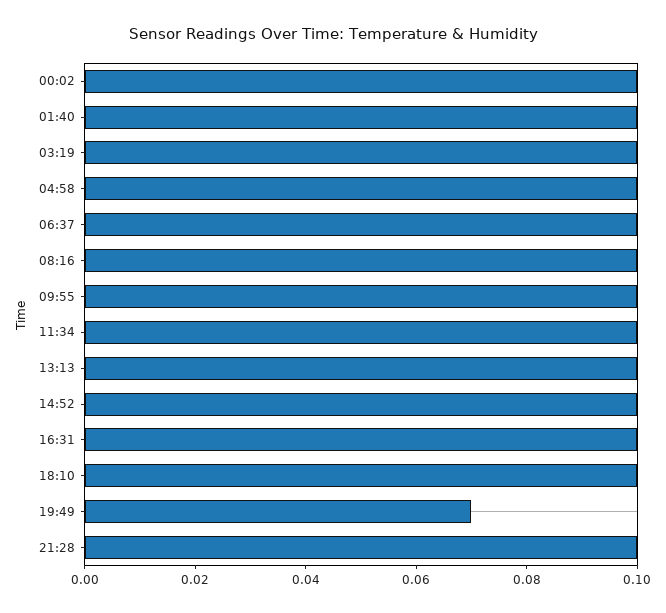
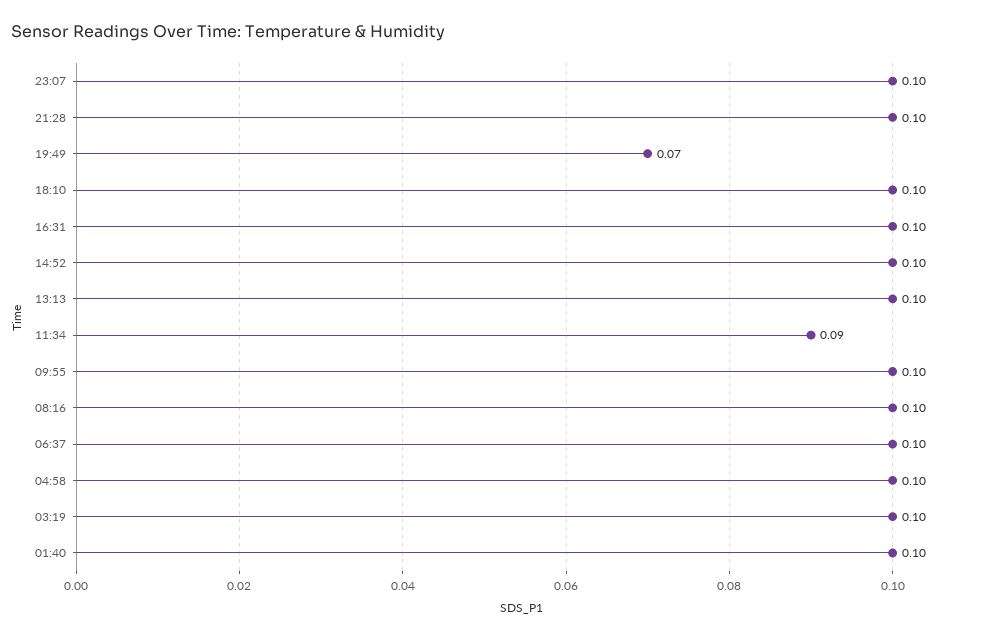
00:02: 0.1 -> none
11:34: 0.1 -> 0.09
23:07: none -> 0.1

